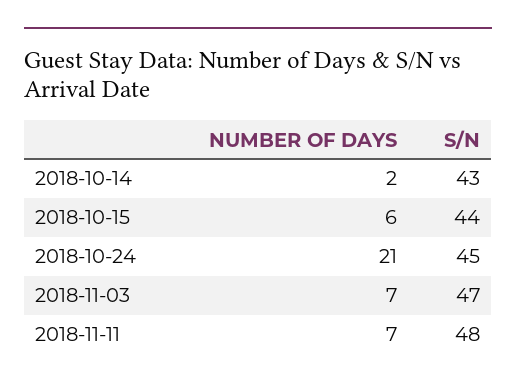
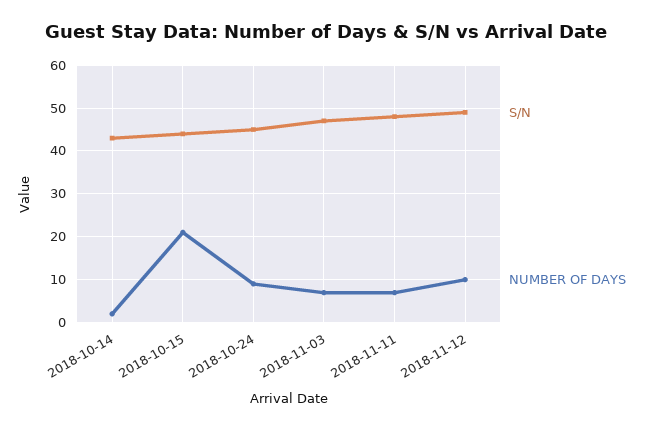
NUMBER OF DAYS, 2018-10-15: 6 -> 20
NUMBER OF DAYS, 2018-10-24: 21 -> 10
S/N, 2018-11-12: none -> 50
NUMBER OF DAYS, 2018-11-12: none -> 10

